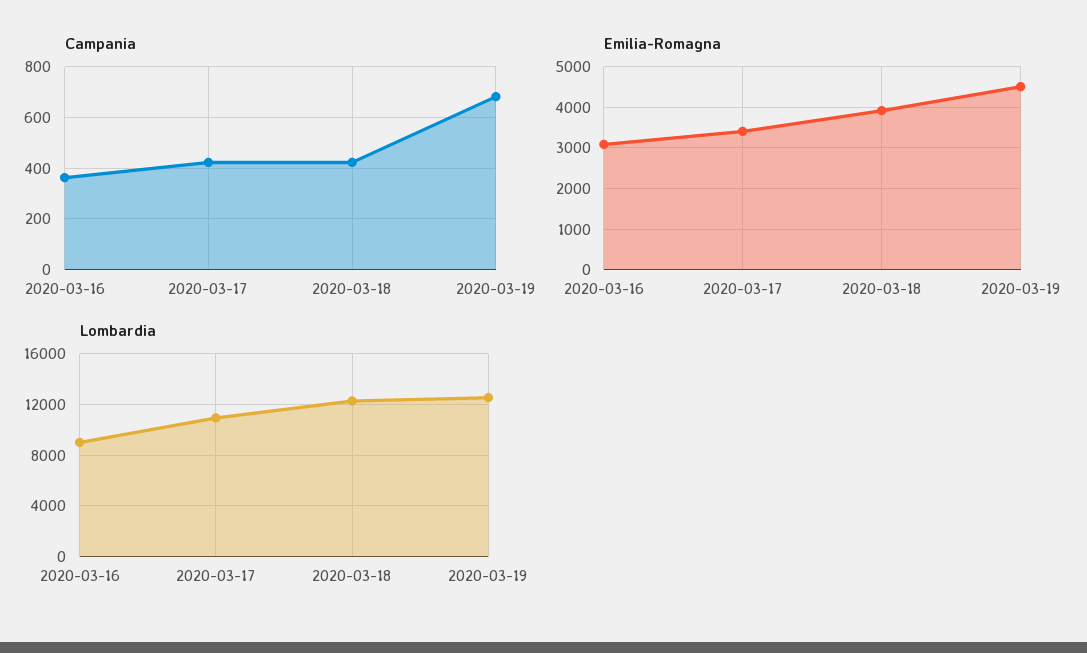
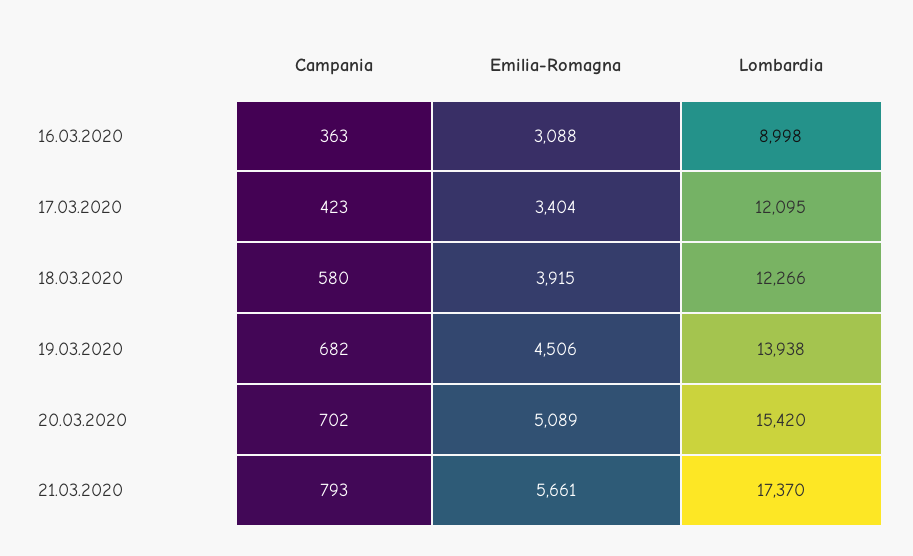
Campania, 2020-03-18: 425 -> 580
Lombardia, 2020-03-17: 11000 -> 12095
Lombardia, 2020-03-19: 12500 -> 13938
Campania, 20.03.2020: none -> 702
Emilia-Romagna, 20.03.2020: none -> 5089
Lombardia, 20.03.2020: none -> 15420
Campania, 21.03.2020: none -> 793
Emilia-Romagna, 21.03.2020: none -> 5661
Lombardia, 21.03.2020: none -> 17370

